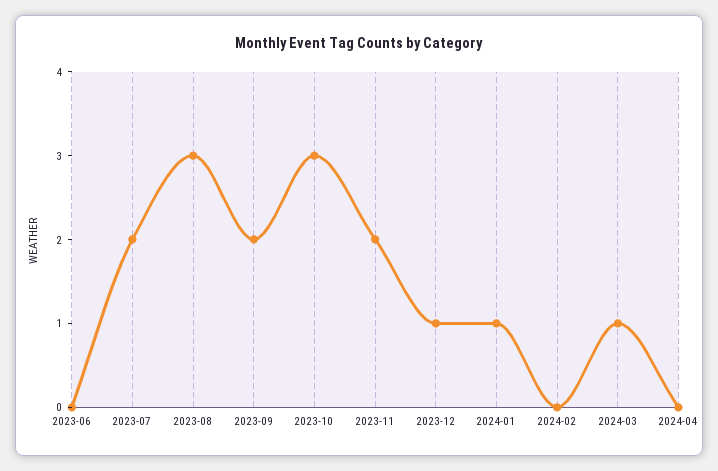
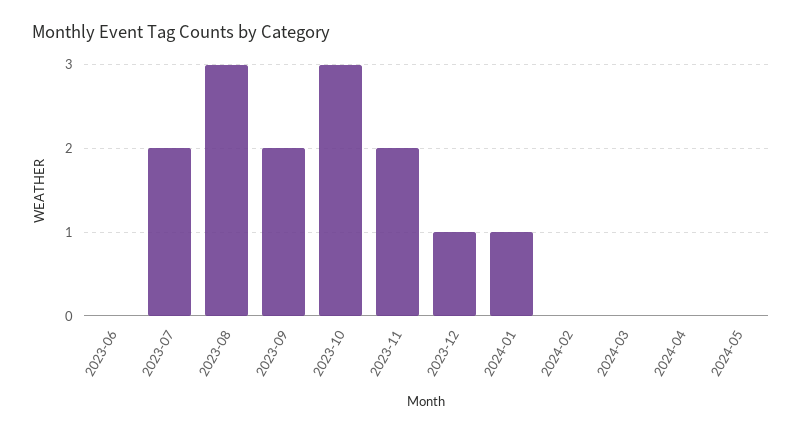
2024-03: 1 -> 0
2024-05: none -> 0

